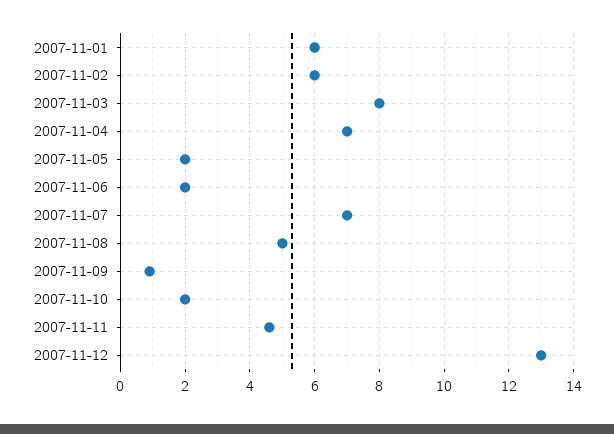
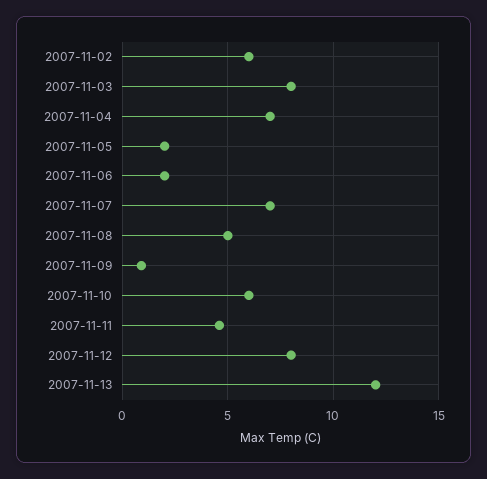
2007-11-01: 6 -> none
2007-11-10: 2 -> 6
2007-11-12: 13 -> 8
2007-11-13: none -> 12

